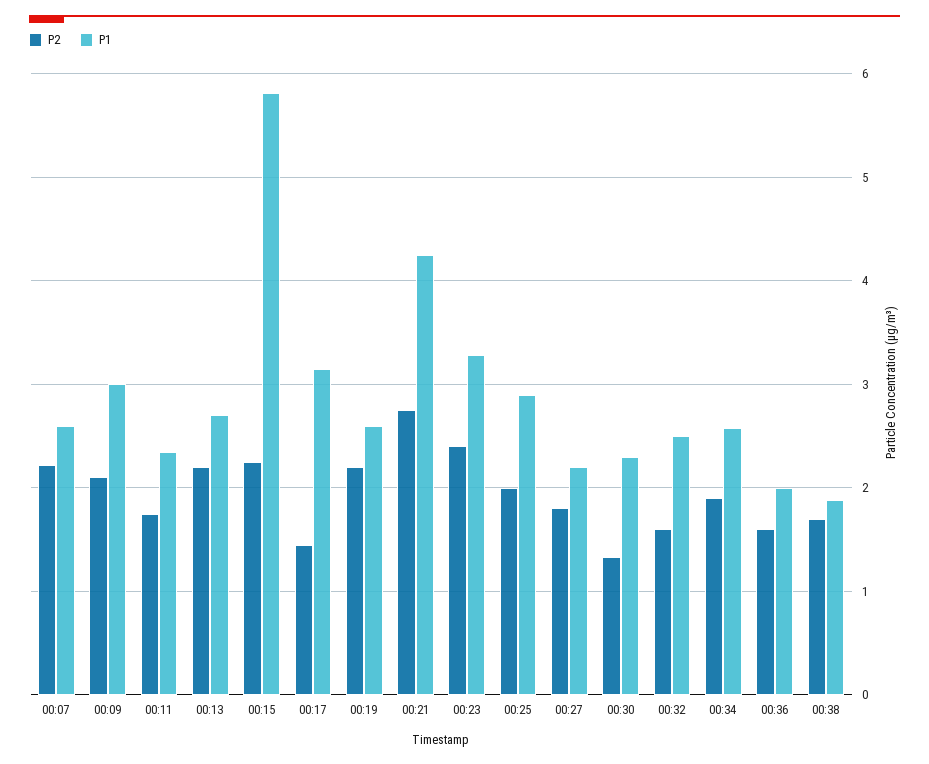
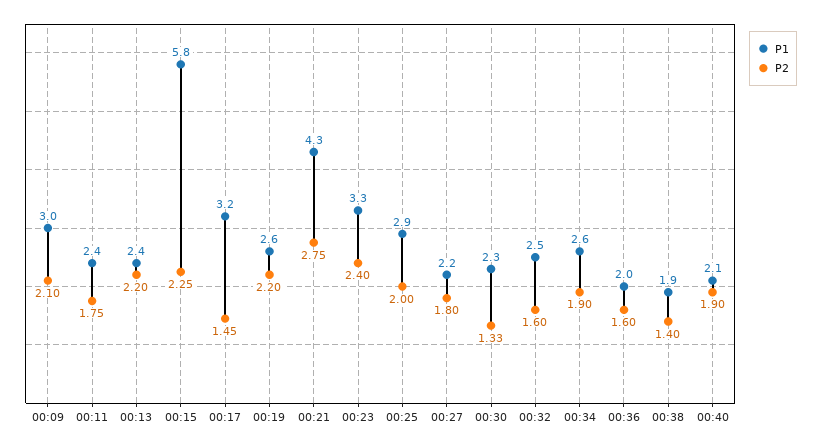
P2, 00:07: 2.2 -> none
P1, 00:07: 2.6 -> none
P1, 00:13: 2.7 -> 2.4
P2, 00:38: 1.7 -> 1.4
P1, 00:40: none -> 2.1
P2, 00:40: none -> 1.9

